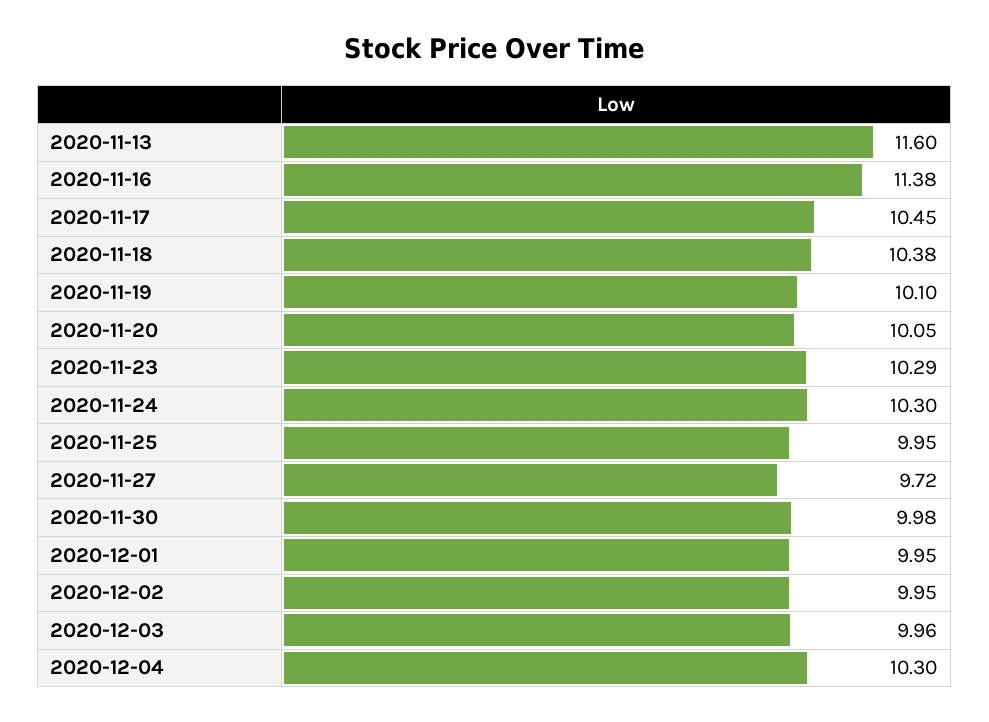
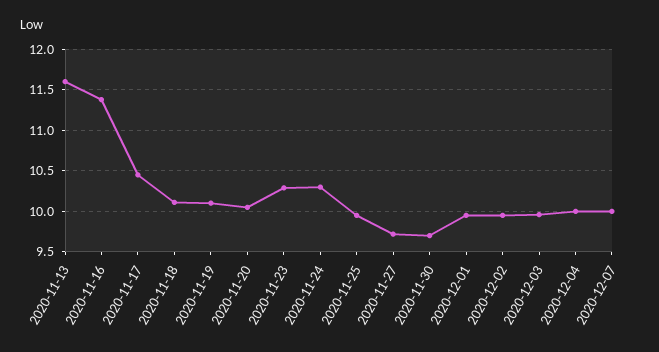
2020-11-18: 10.38 -> 10.1
2020-11-30: 9.98 -> 9.7
2020-12-04: 10.3 -> 10
2020-12-07: none -> 10

